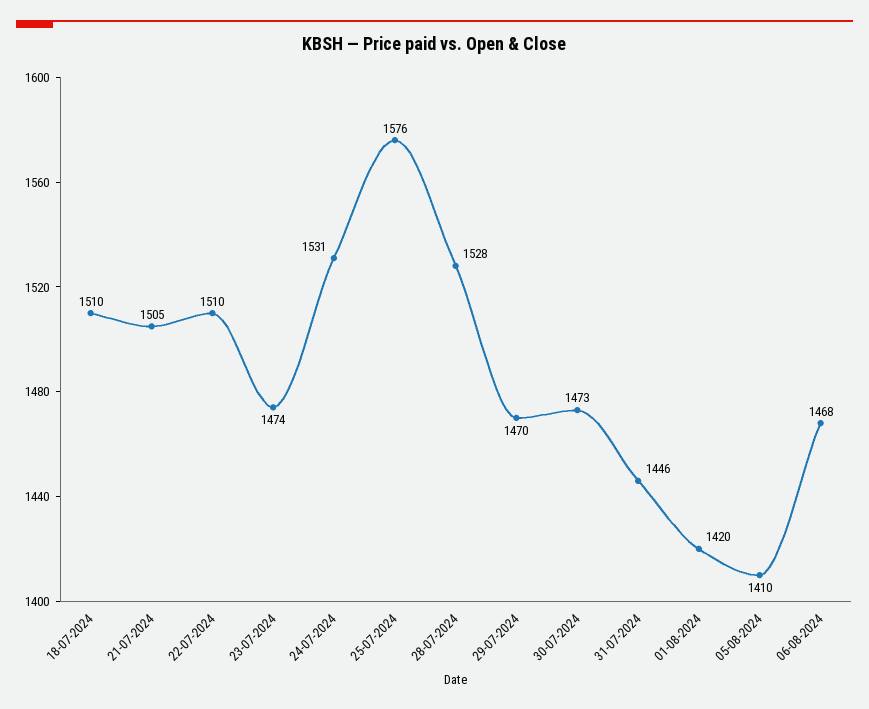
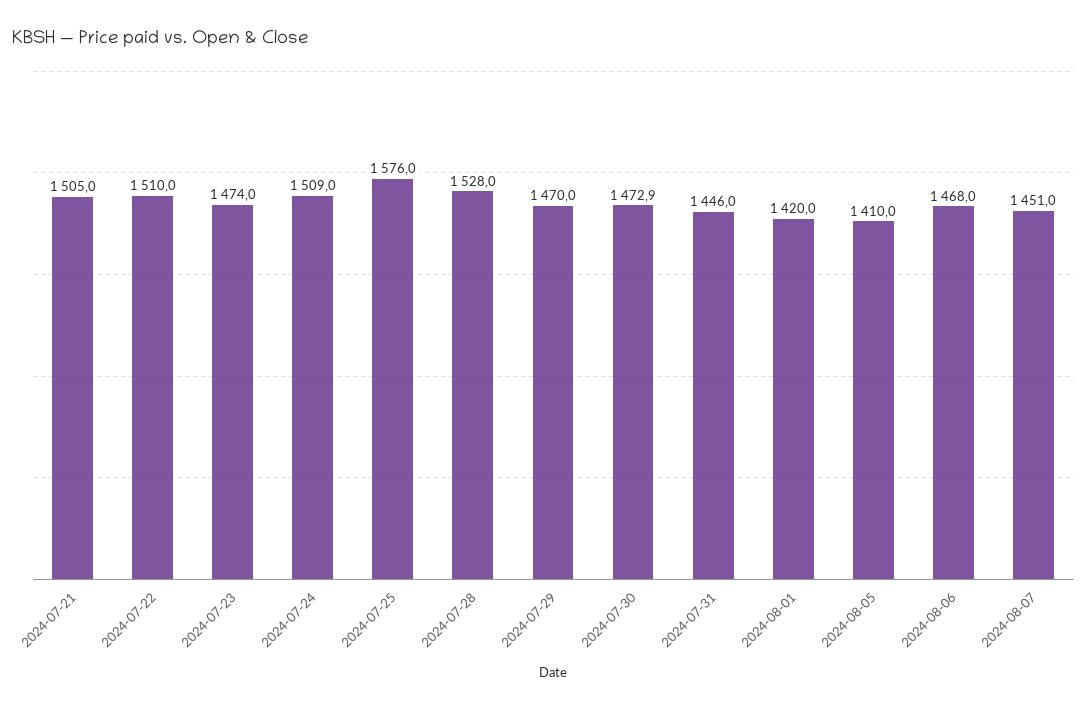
18-07-2024: 1510 -> none
24-07-2024: 1531 -> 1509
2024-08-07: none -> 1451

